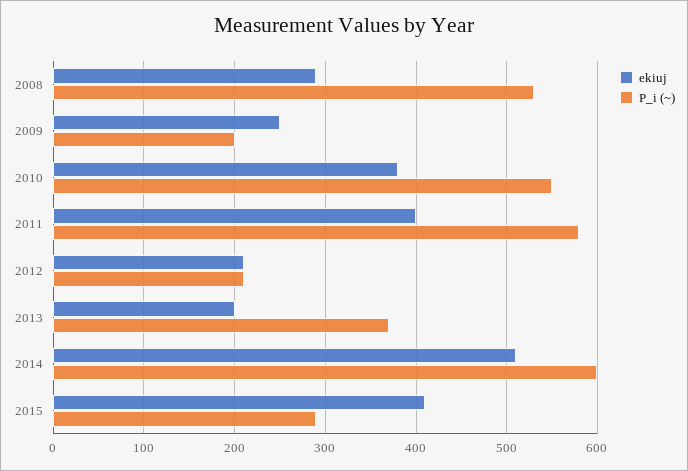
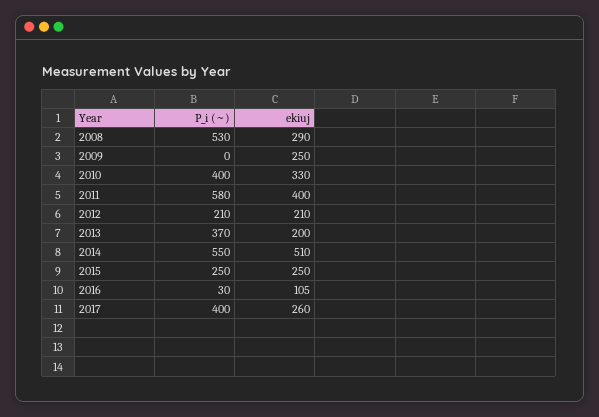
P_i (~), 2009: 200 -> 0
ekiuj, 2010: 380 -> 330
P_i (~), 2010: 550 -> 400
P_i (~), 2014: 600 -> 550
ekiuj, 2015: 410 -> 250
P_i (~), 2015: 290 -> 250
P_i (~), 2016: none -> 30
ekiuj, 2016: none -> 105
P_i (~), 2017: none -> 400
ekiuj, 2017: none -> 260

